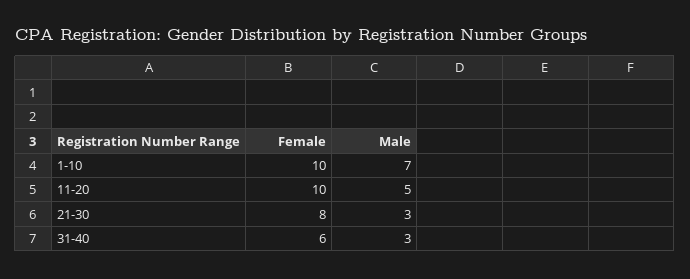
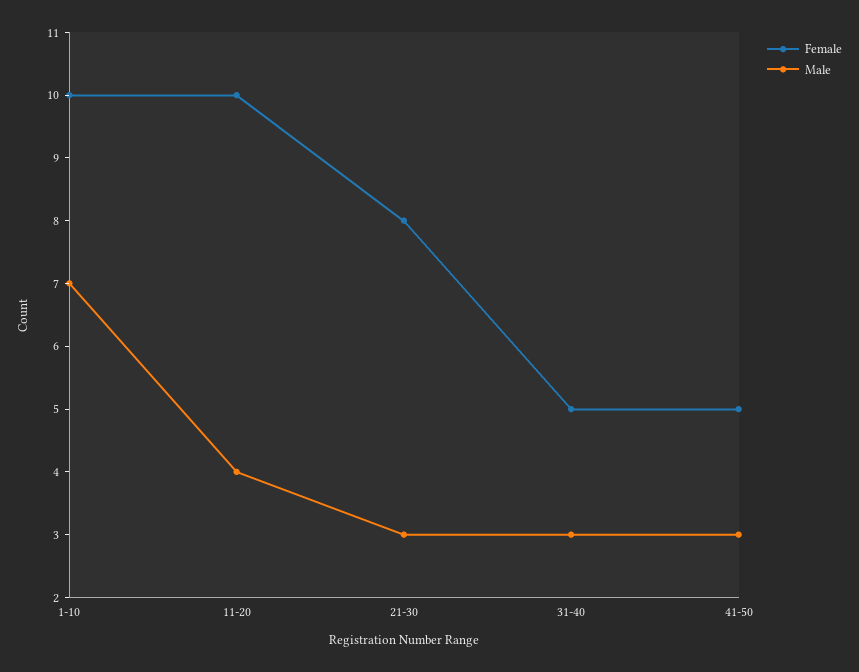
Male, 11-20: 5 -> 4
Female, 31-40: 6 -> 5
Female, 41-50: none -> 5
Male, 41-50: none -> 3

